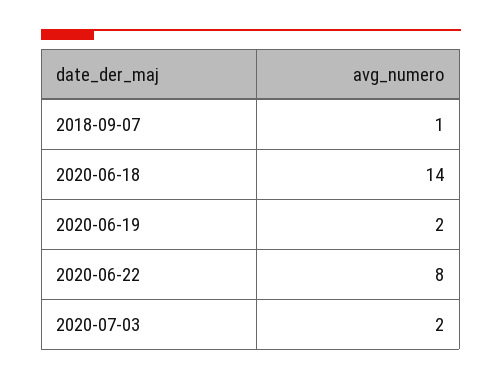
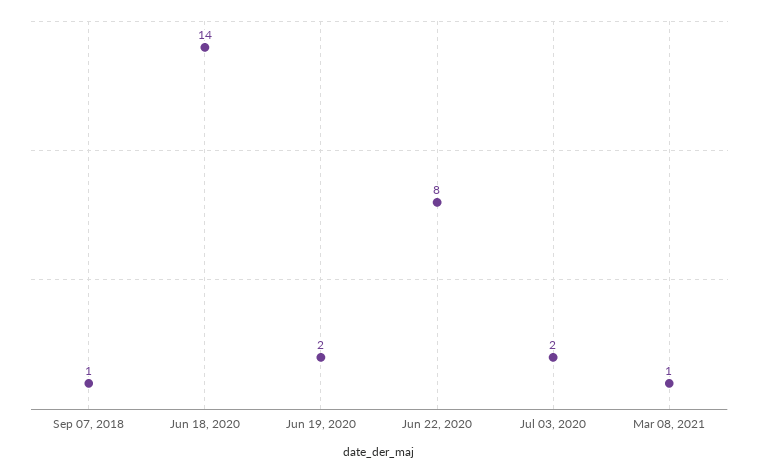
Mar 08, 2021: none -> 1

